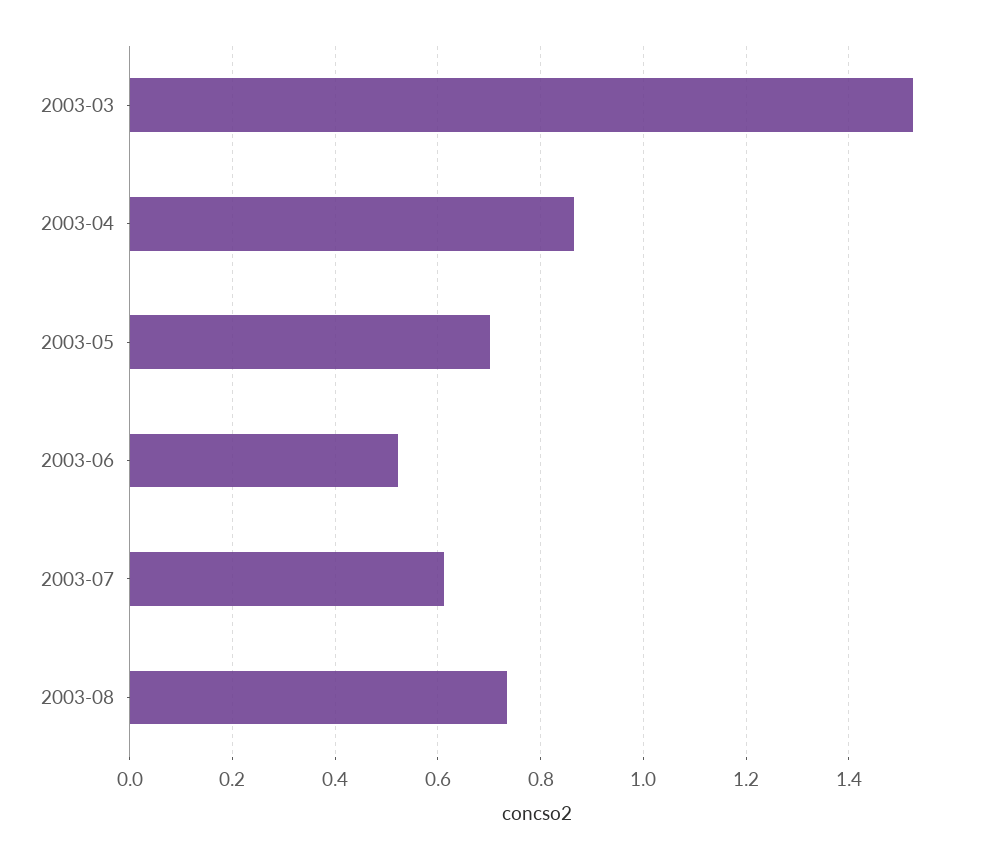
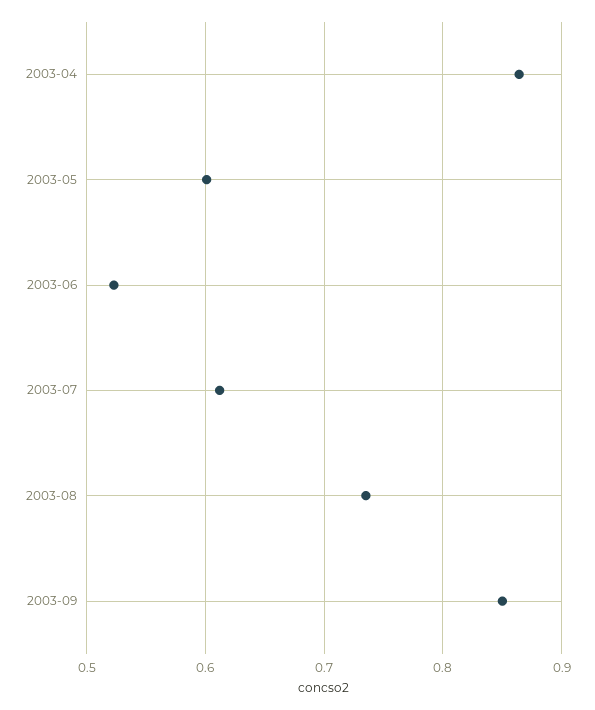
2003-03: 1.52 -> none
2003-05: 0.7 -> 0.6
2003-09: none -> 0.85

